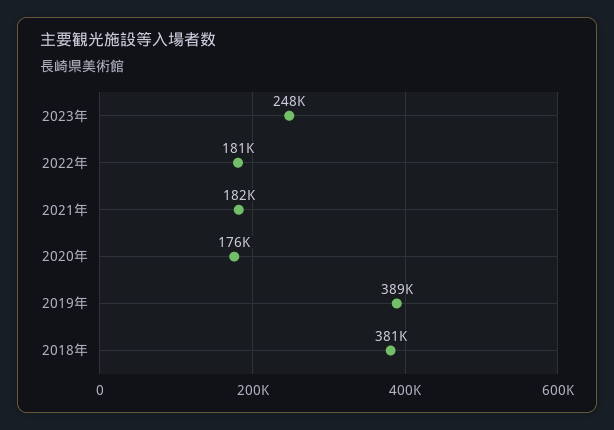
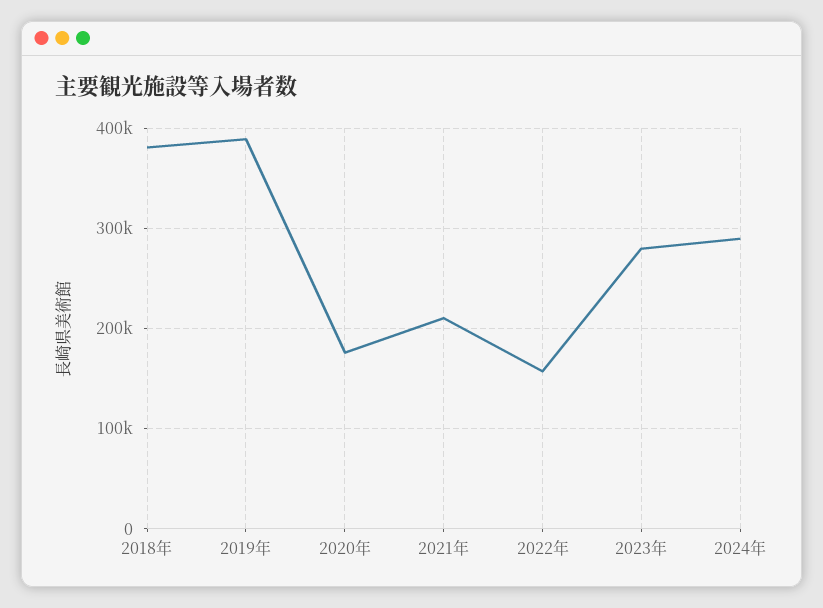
2023年: 248000 -> 280000
2022年: 181000 -> 160000
2021年: 182000 -> 210000
2024年: none -> 290000

